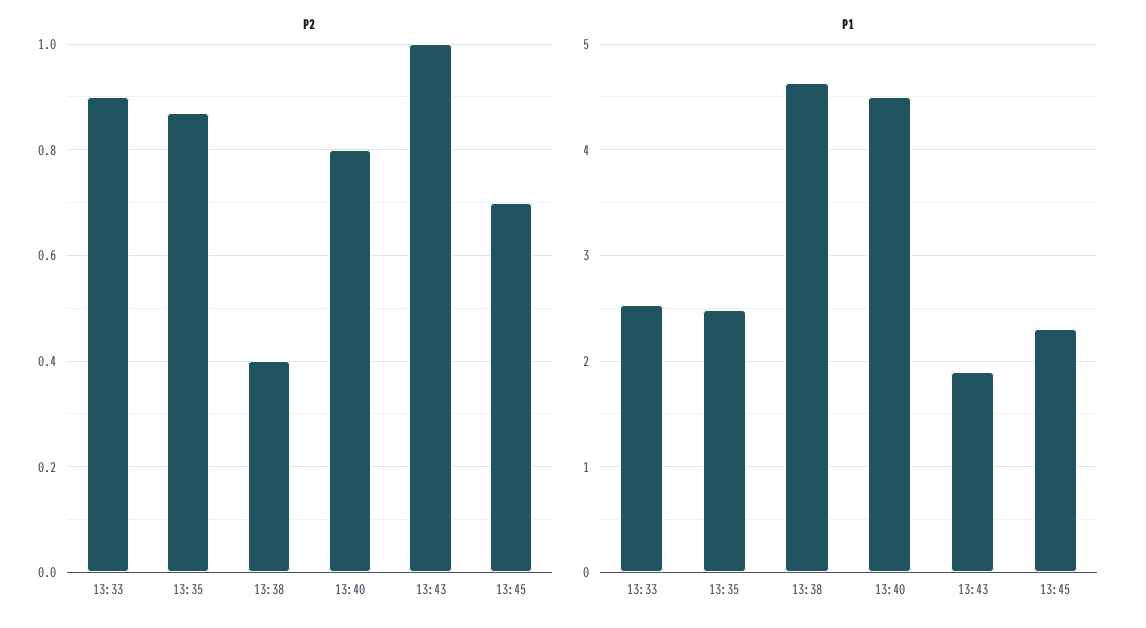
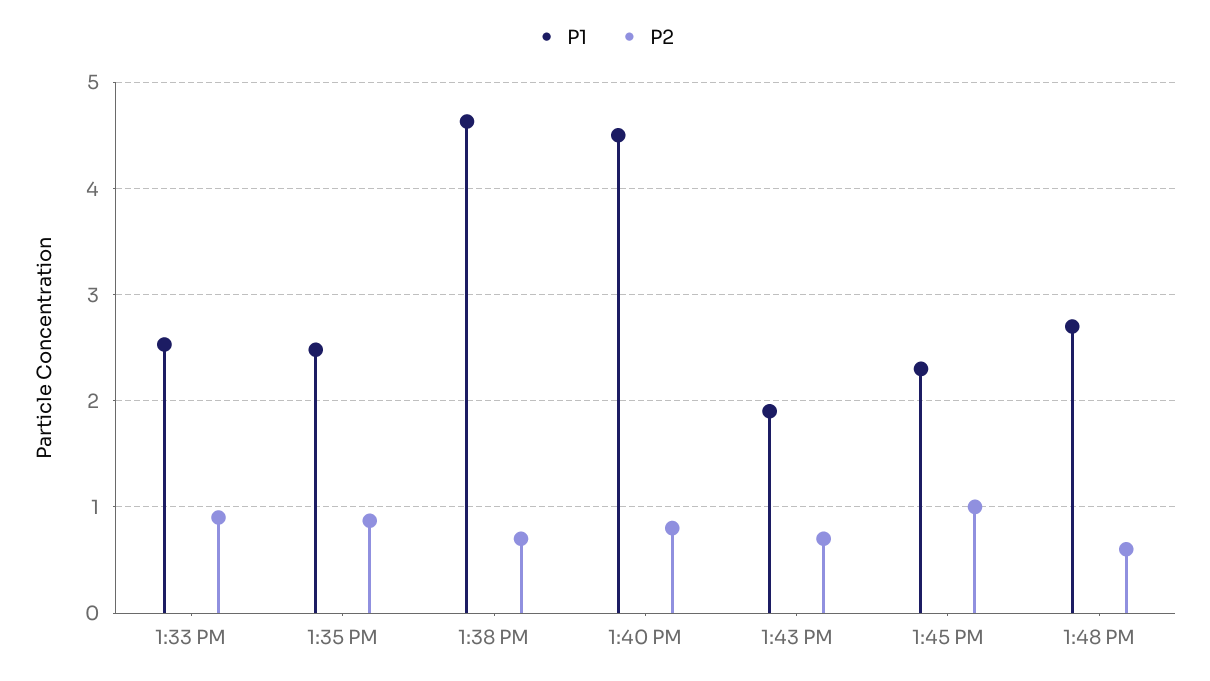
P2, 13:38: 0.4 -> 0.7
P2, 13:43: 1 -> 0.7
P2, 13:45: 0.7 -> 1
P1, 1:48 PM: none -> 2.7
P2, 1:48 PM: none -> 0.6

